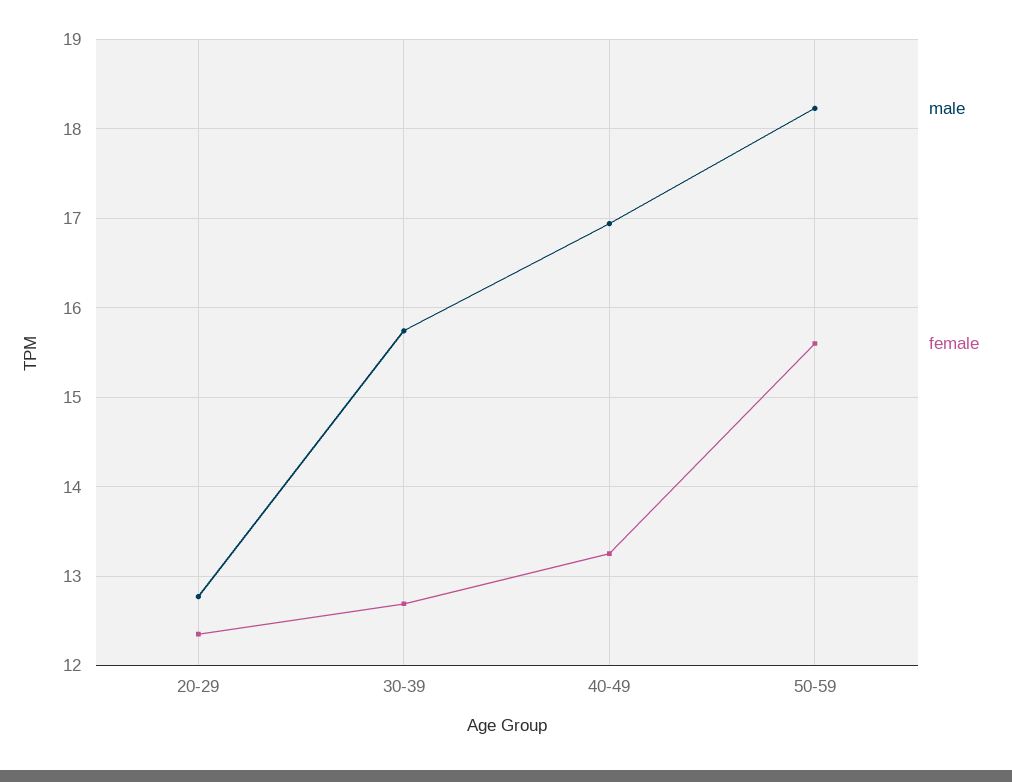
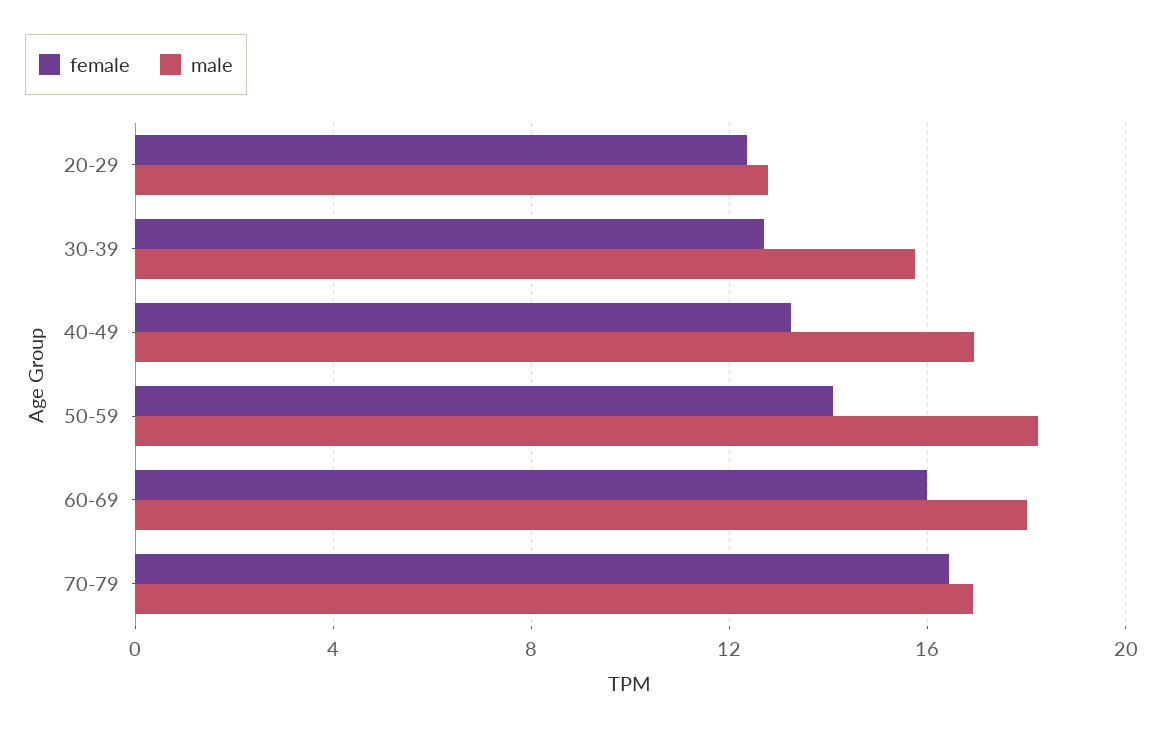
female, 50-59: 15.6 -> 14
female, 60-69: none -> 16
male, 60-69: none -> 18
female, 70-79: none -> 16.5
male, 70-79: none -> 17

